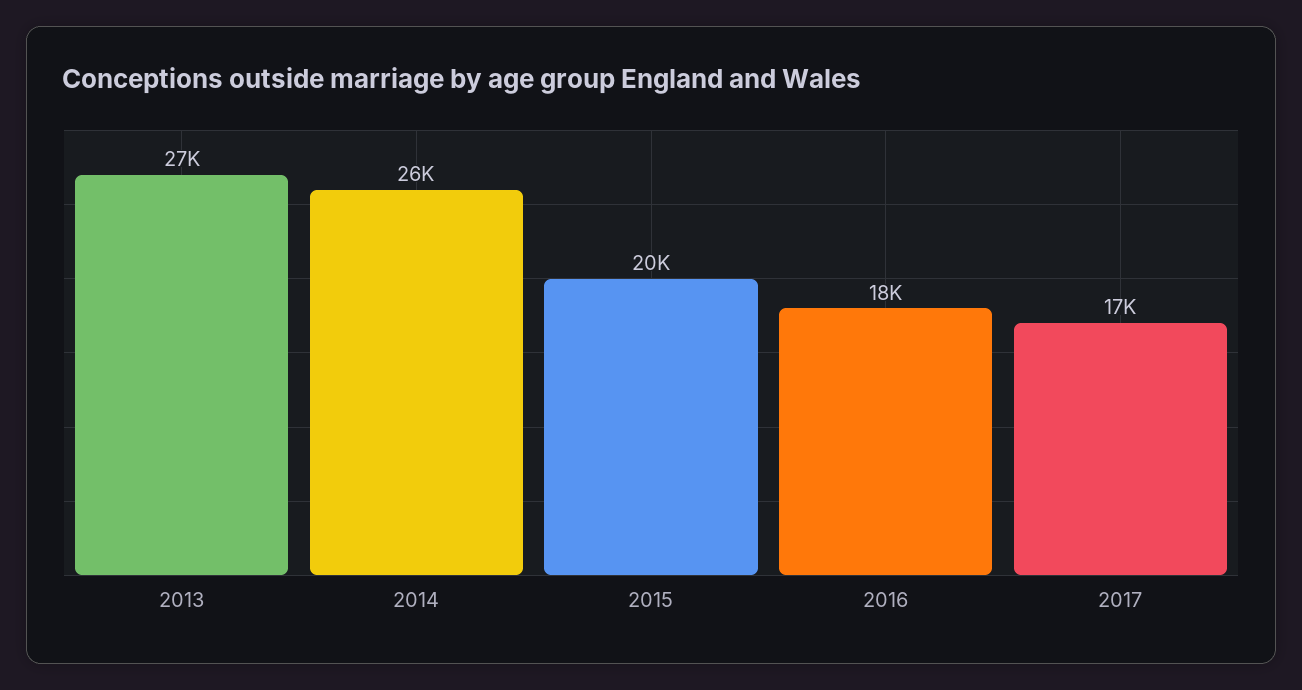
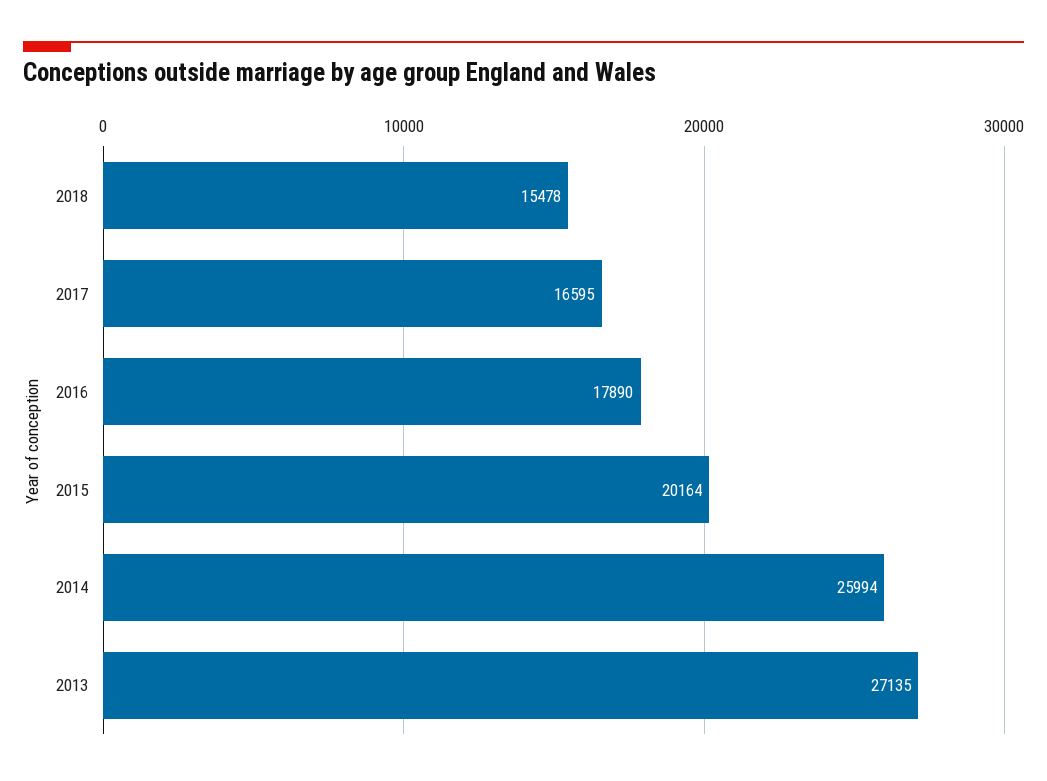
2018: none -> 15478

